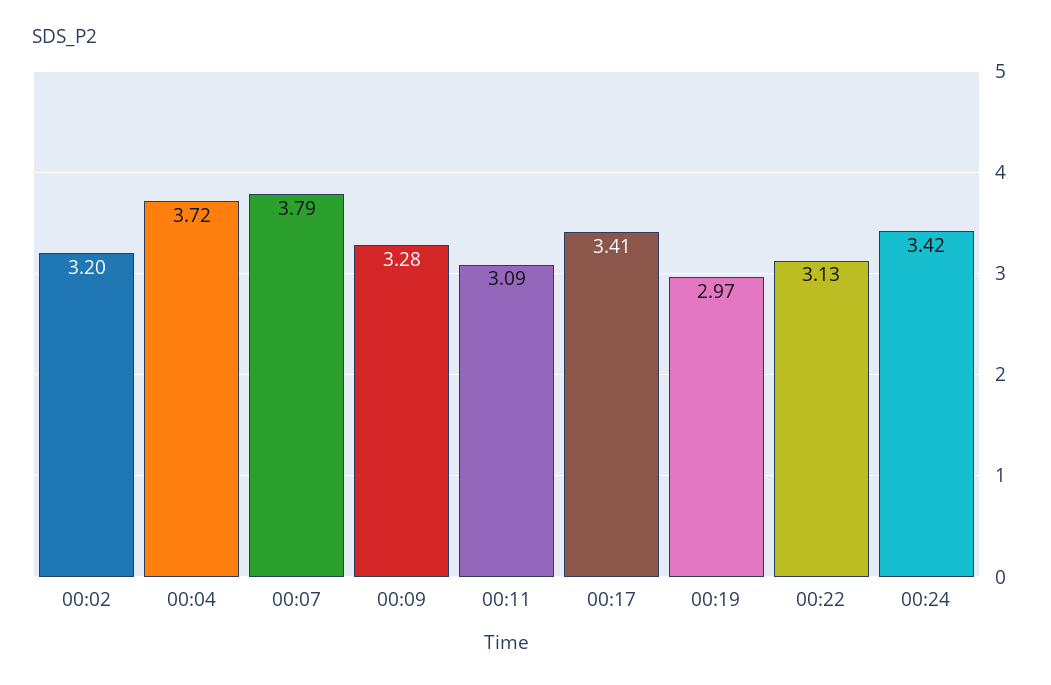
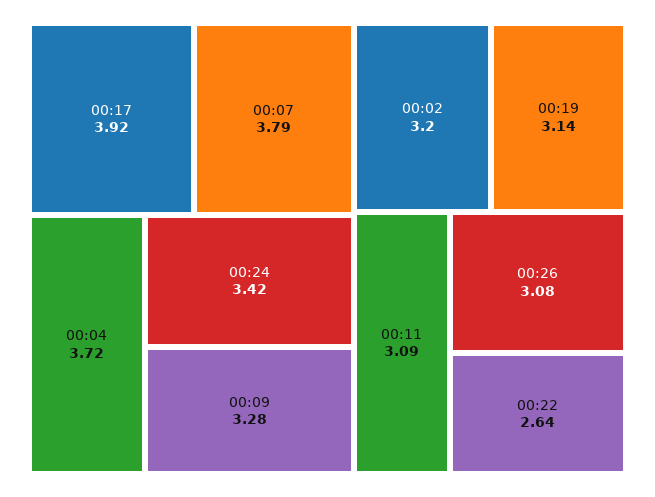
00:17: 3.41 -> 3.92
00:19: 2.97 -> 3.14
00:22: 3.13 -> 2.64
00:26: none -> 3.08

